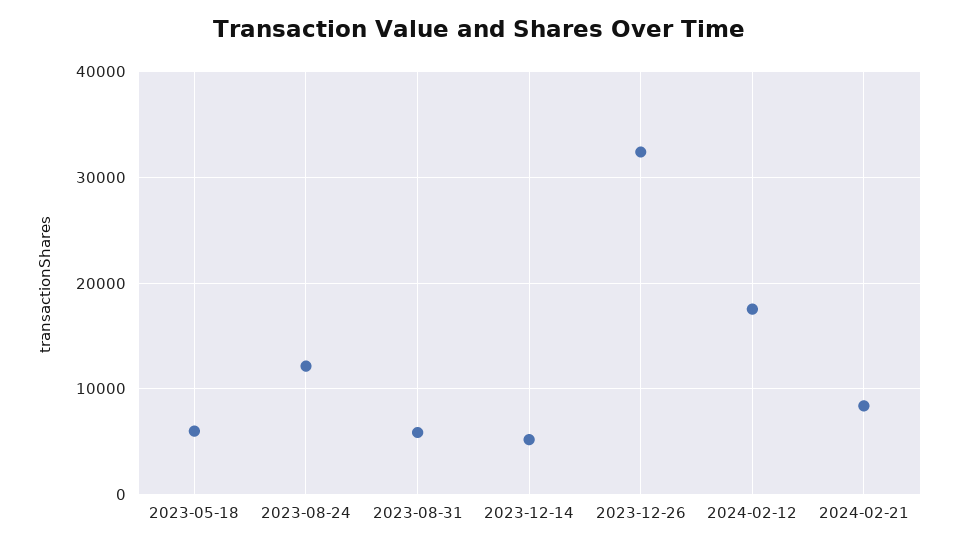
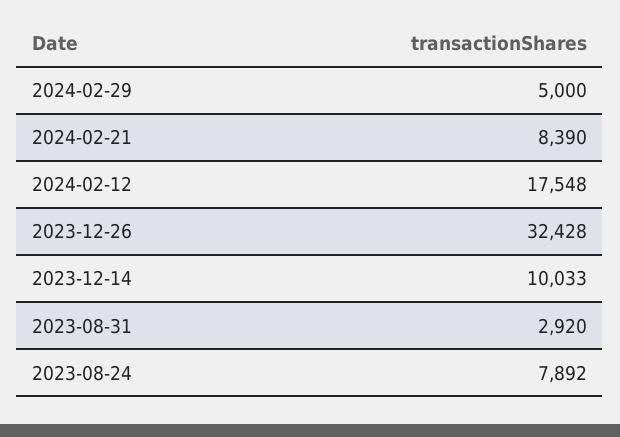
2023-05-18: 6000 -> none
2023-08-24: 12000 -> 7892
2023-08-31: 6000 -> 2920
2023-12-14: 5000 -> 10033
2024-02-29: none -> 5000

